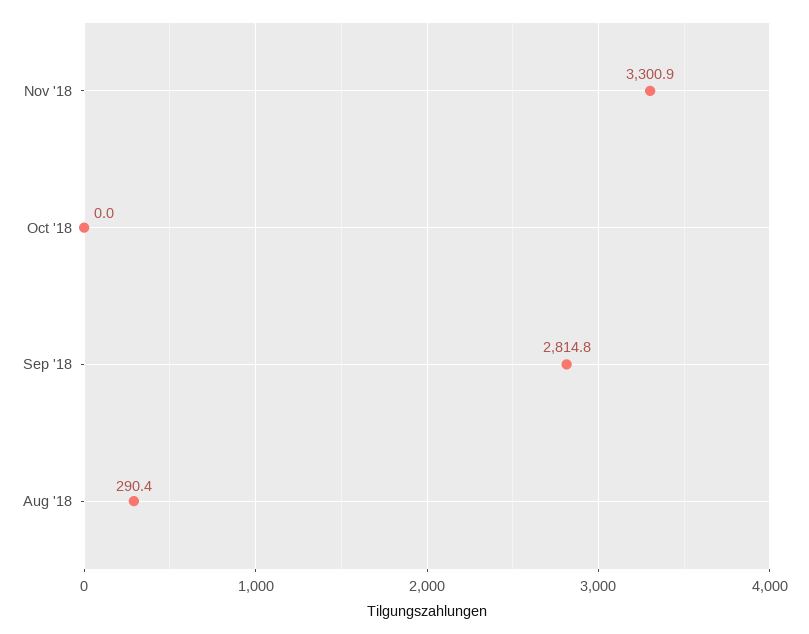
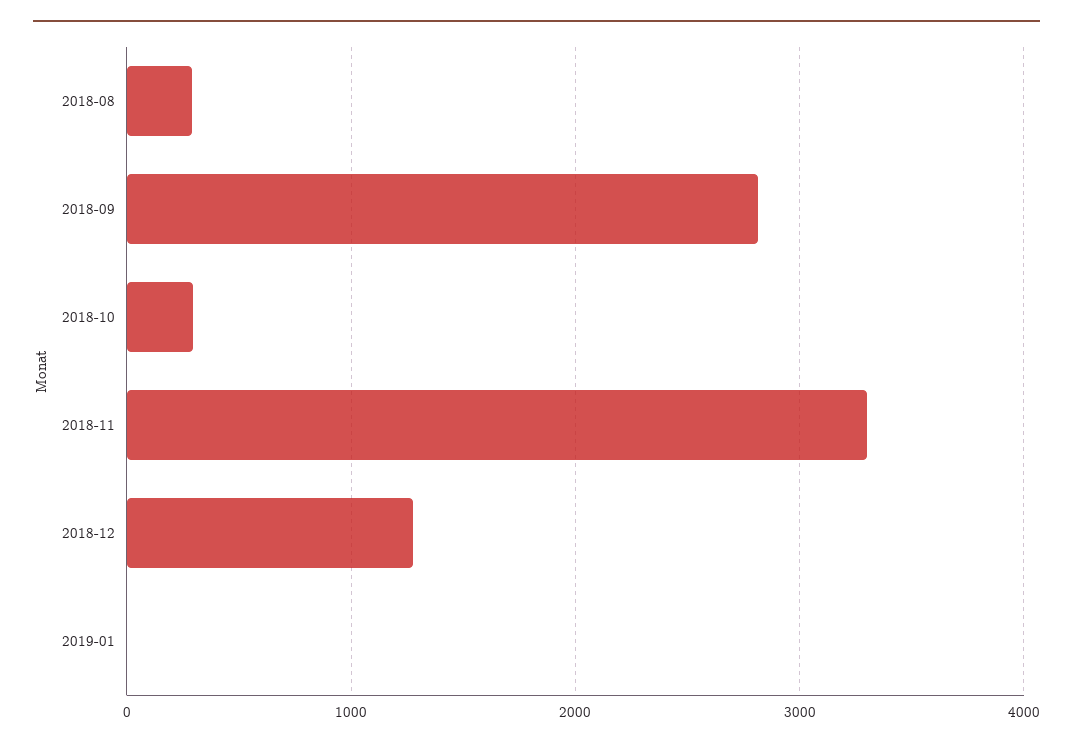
Oct '18: 0 -> 300
2018-12: none -> 1300
2019-01: none -> 0

